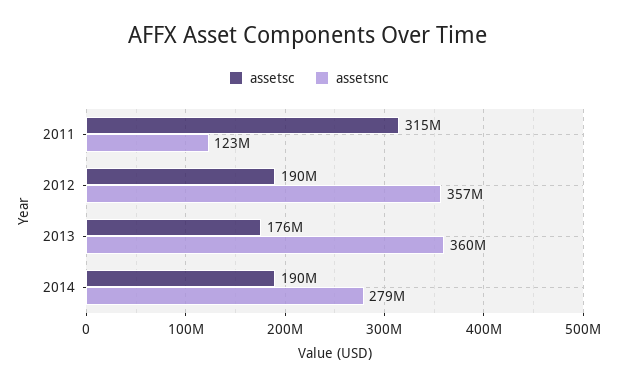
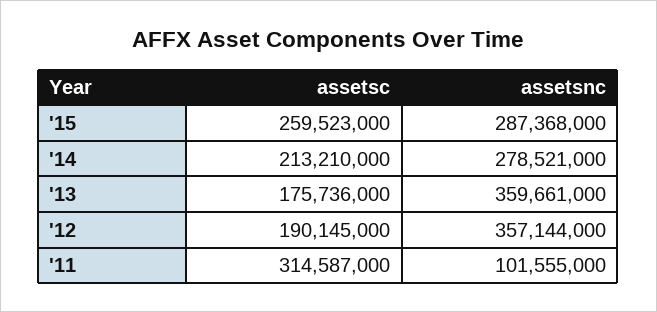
assetsnc, 2011: 123000000 -> 101555000
assetsc, 2014: 190000000 -> 213210000
assetsc, '15: none -> 259523000
assetsnc, '15: none -> 287368000

